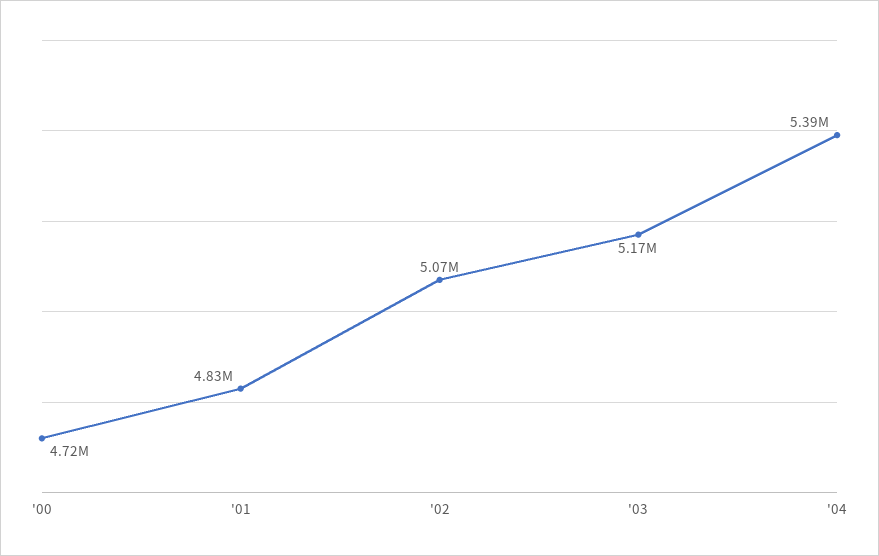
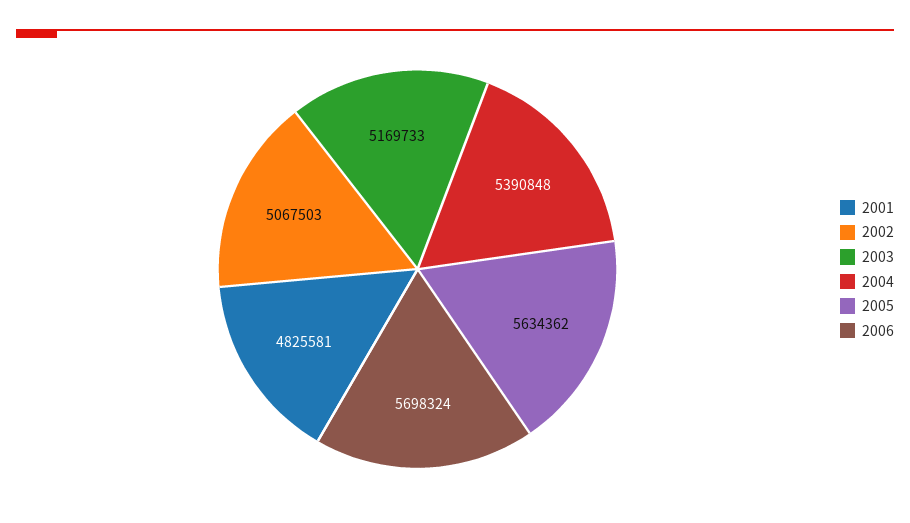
'00: 4720000 -> none
2005: none -> 5634362
2006: none -> 5698324

